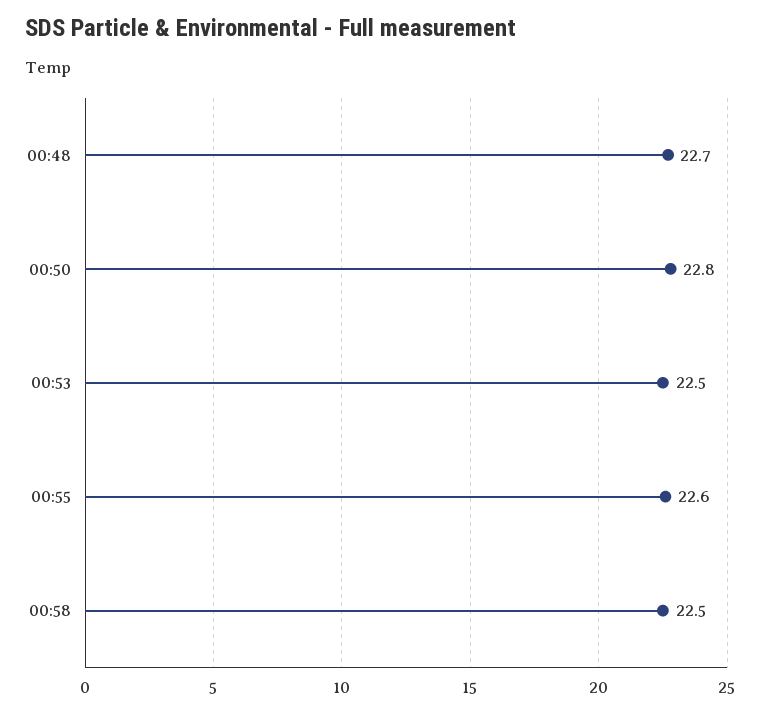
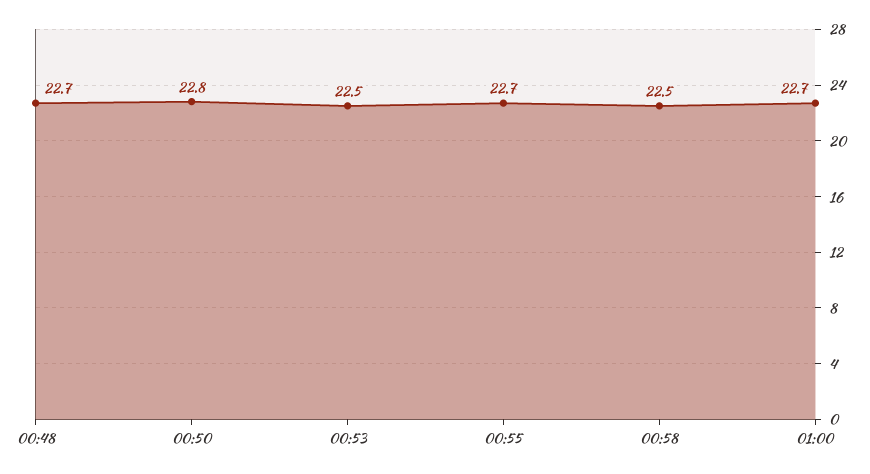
00:55: 22.6 -> 22.7
01:00: none -> 22.7

